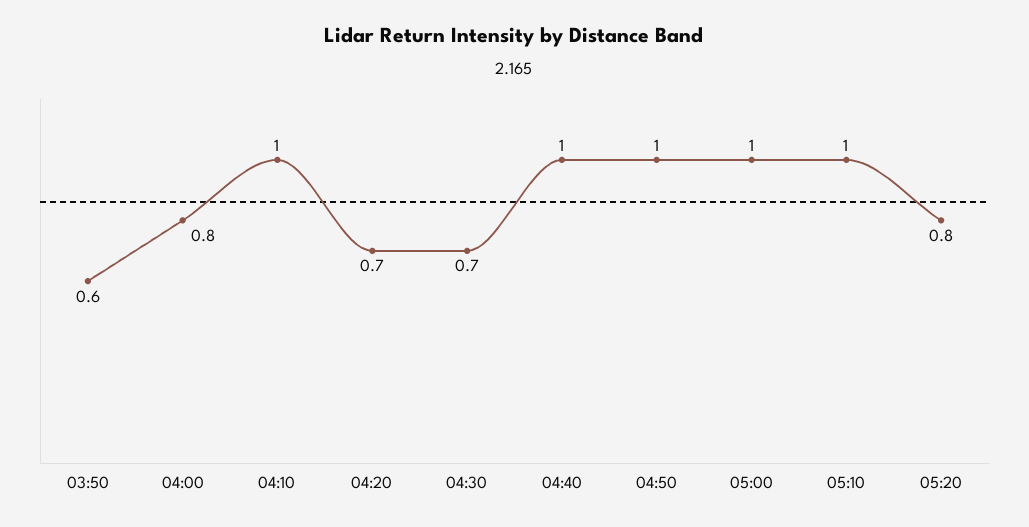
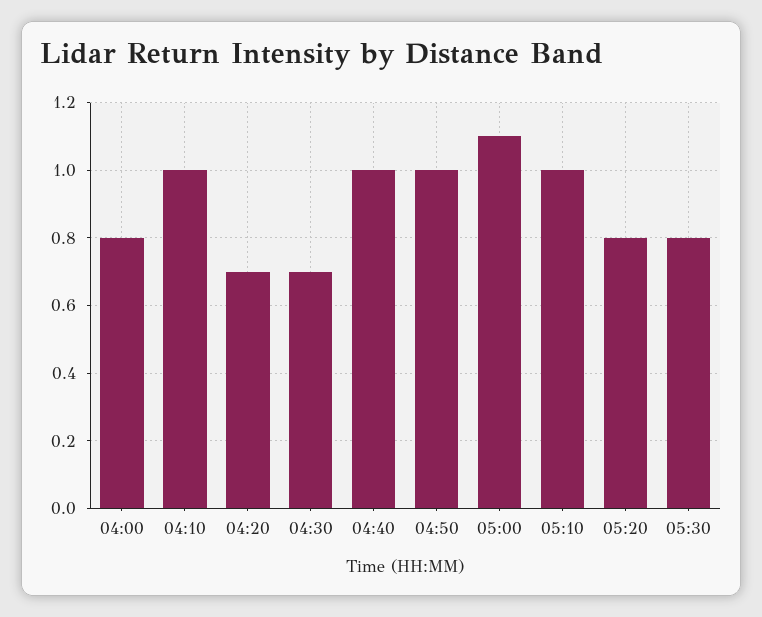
03:50: 0.6 -> none
05:00: 1 -> 1.1
05:30: none -> 0.8

